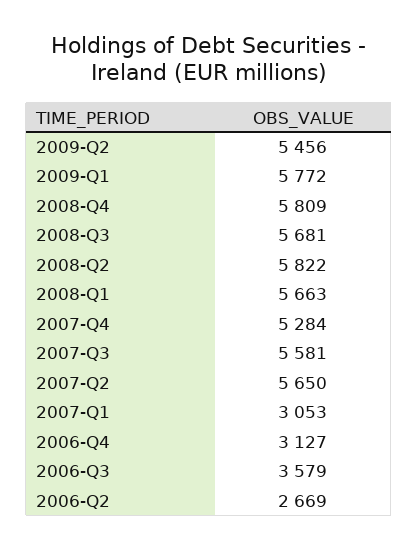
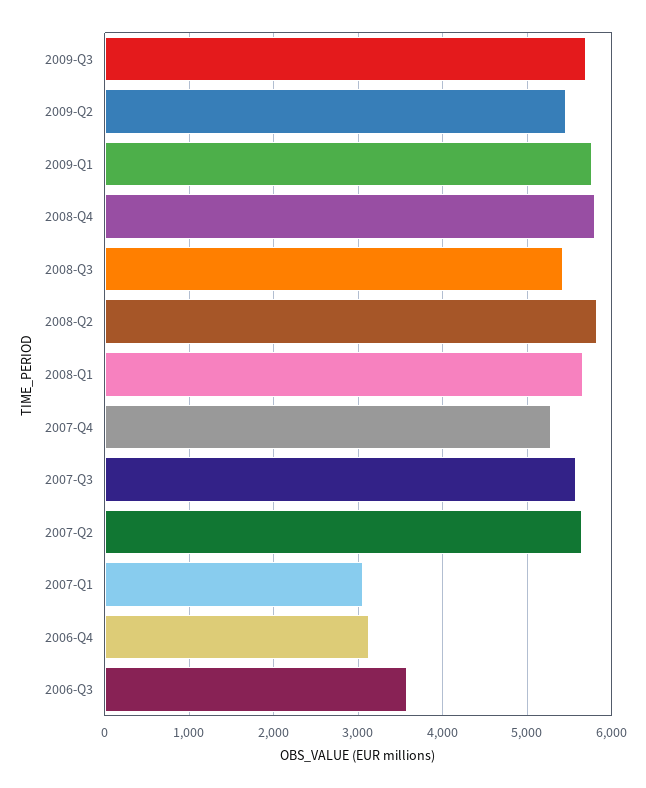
2008-Q3: 5681 -> 5400
2006-Q2: 2669 -> none
2009-Q3: none -> 5700

